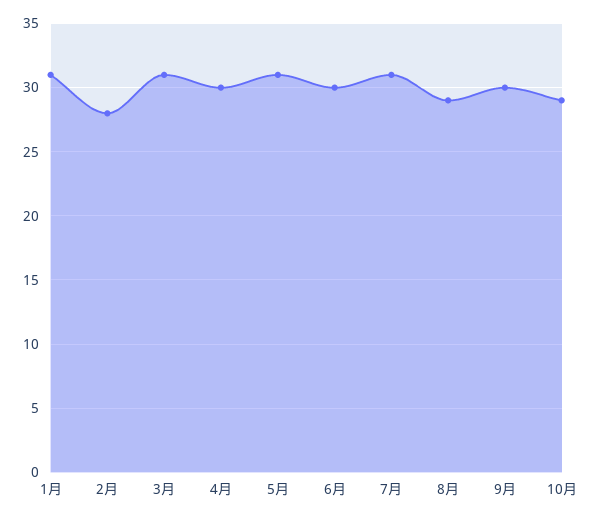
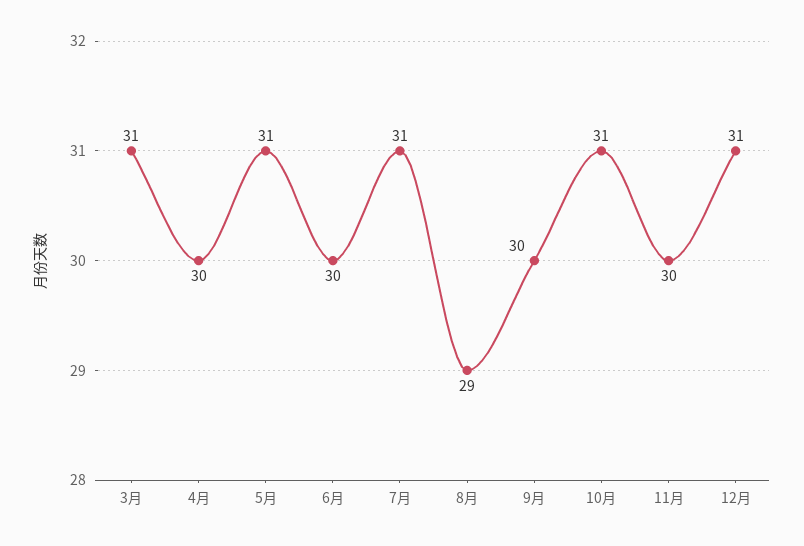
1月: 31 -> none
2月: 28 -> none
10月: 29 -> 31
11月: none -> 30
12月: none -> 31

